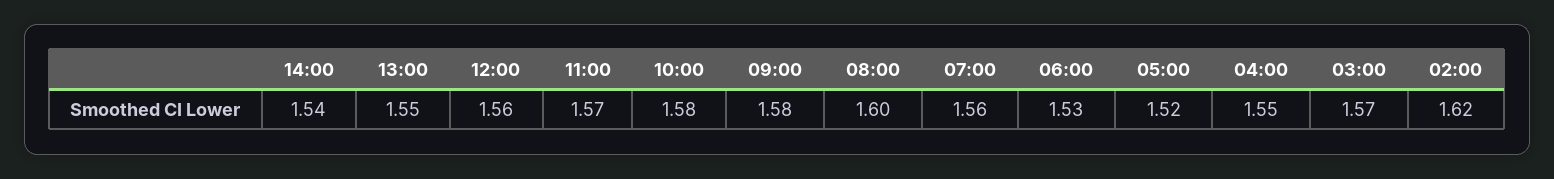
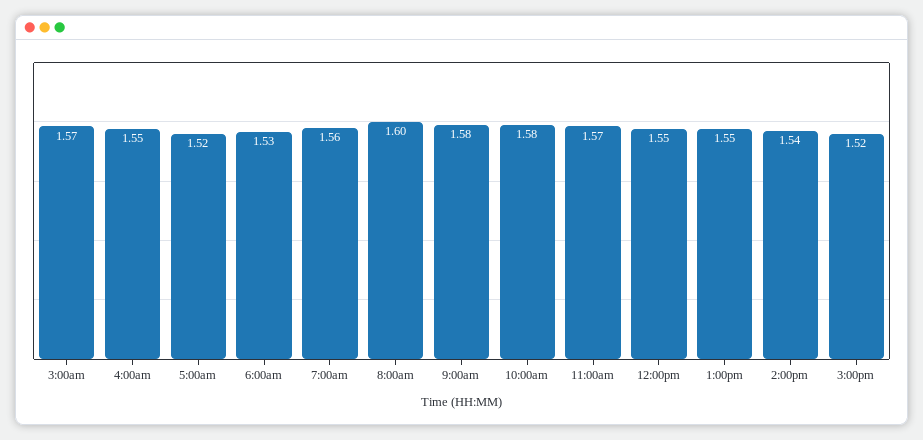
12:00: 1.56 -> 1.55
02:00: 1.62 -> none
3:00pm: none -> 1.52

